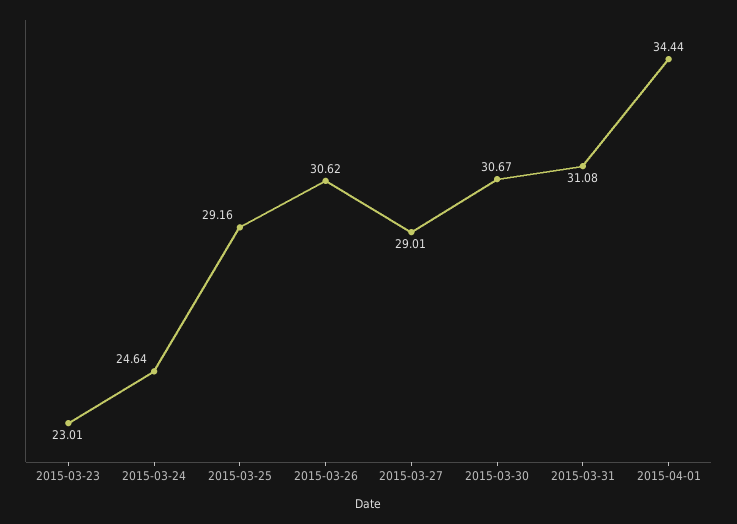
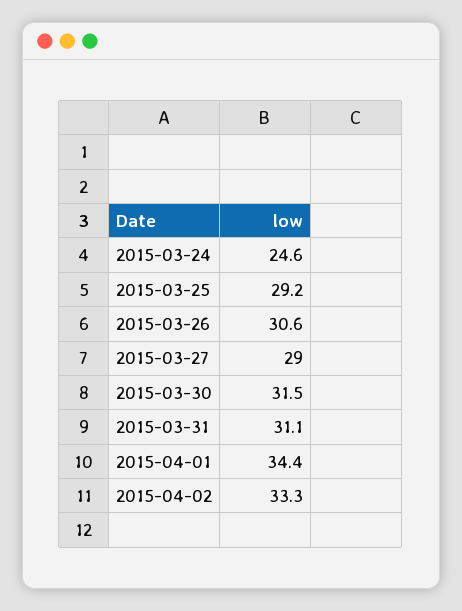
2015-03-23: 23.01 -> none
2015-03-30: 30.67 -> 31.5
2015-04-02: none -> 33.3

